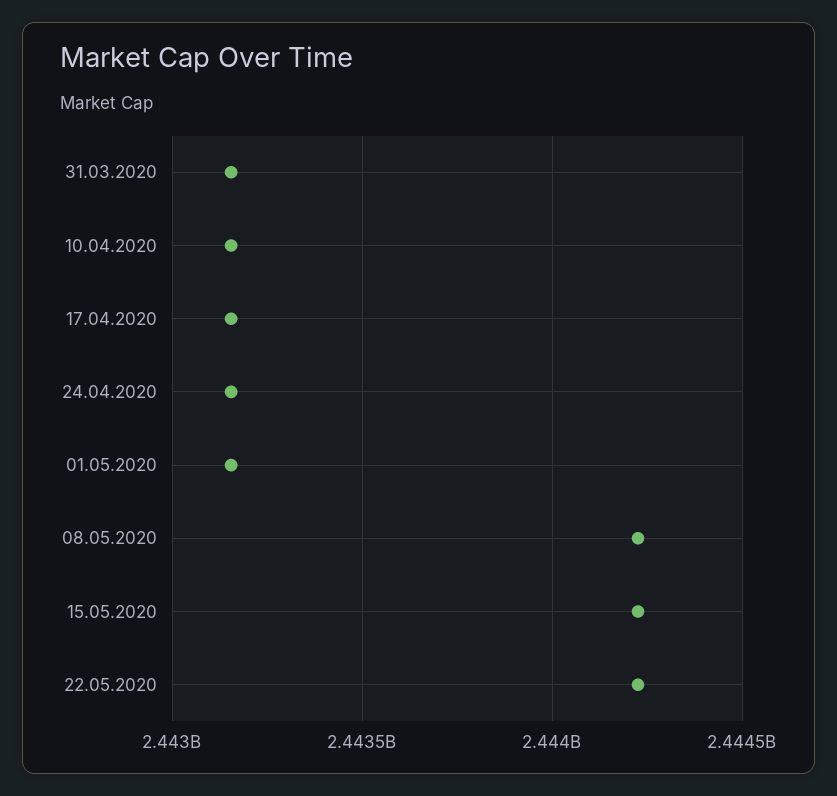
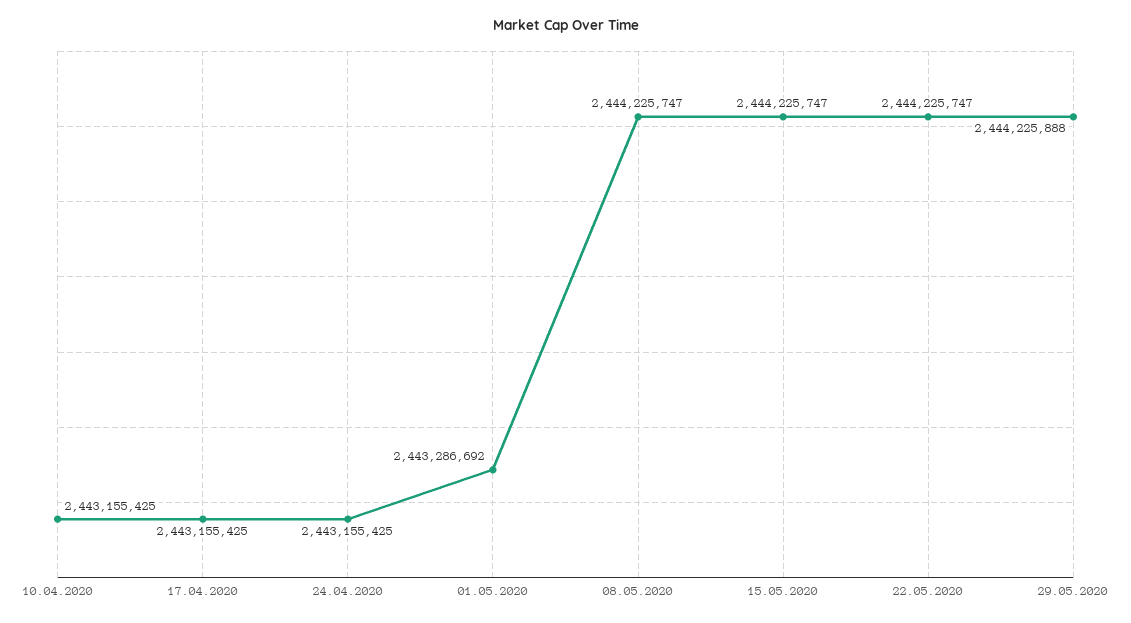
31.03.2020: 2443150000 -> none
01.05.2020: 2443150000 -> 2443286692
29.05.2020: none -> 2444225888

